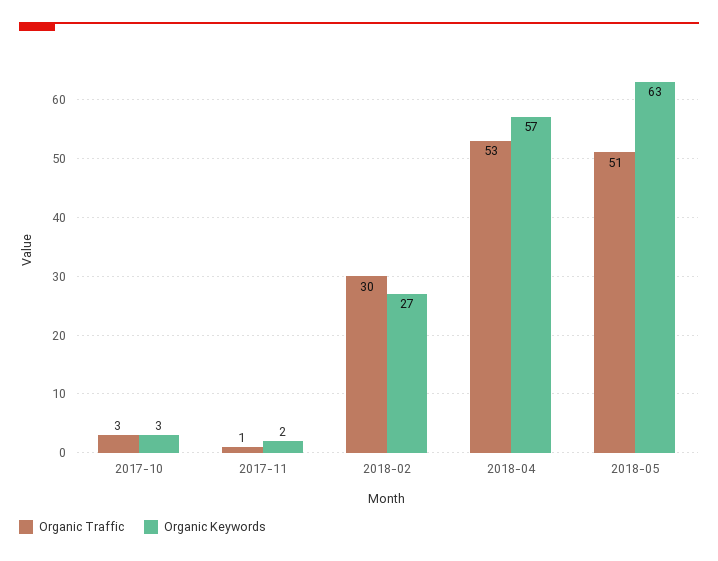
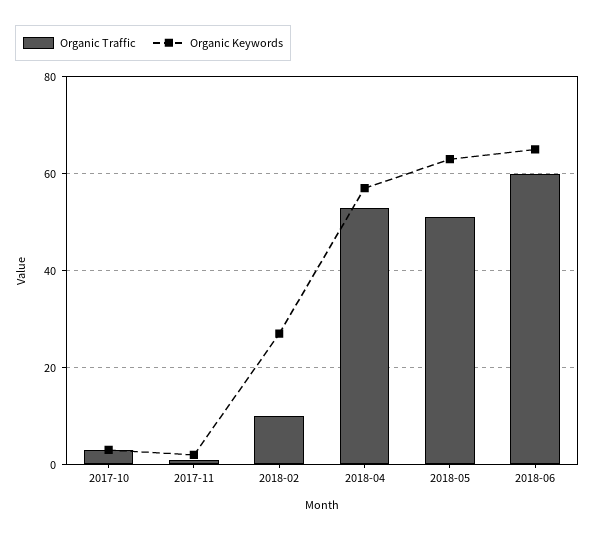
Organic Traffic, 2018-02: 30 -> 10
Organic Traffic, 2018-06: none -> 60
Organic Keywords, 2018-06: none -> 65

